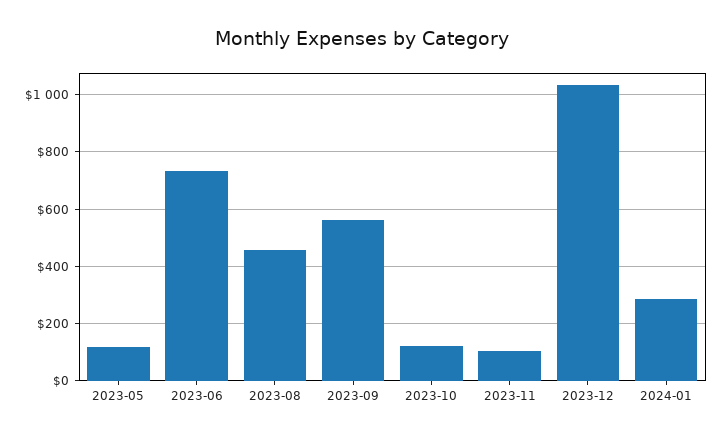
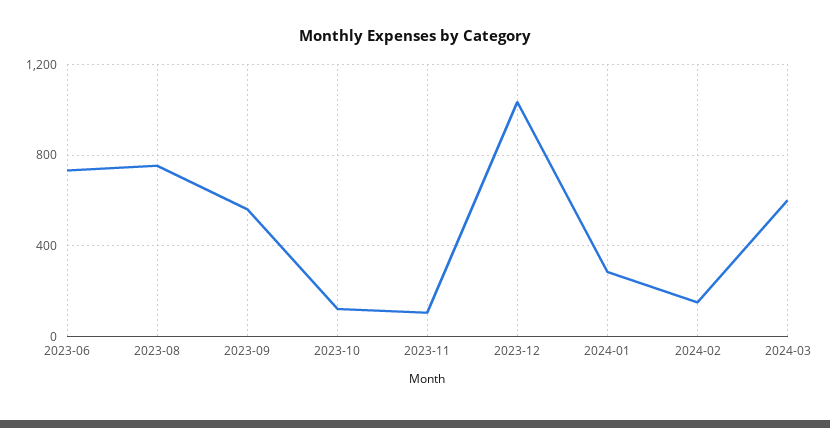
2023-05: 125 -> none
2023-08: 450 -> 750
2024-02: none -> 150
2024-03: none -> 600

